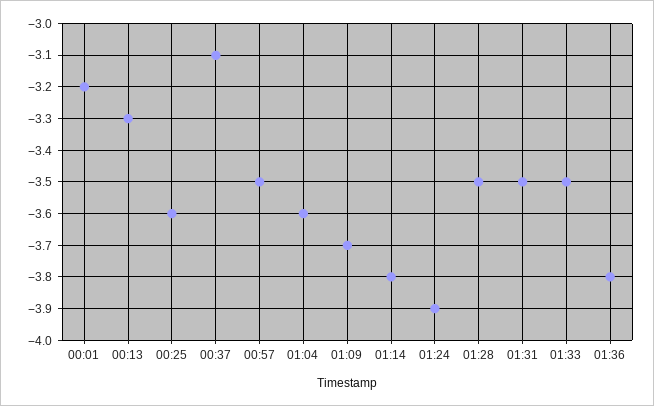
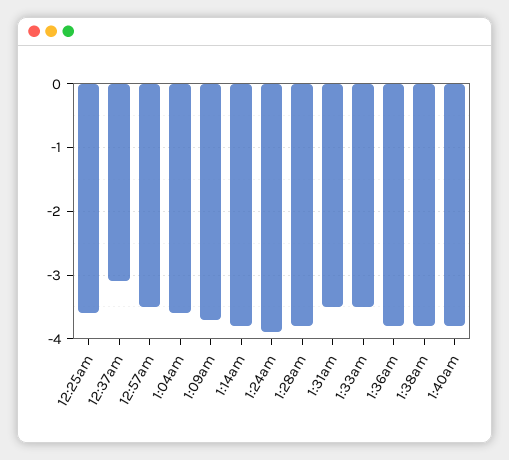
00:01: -3.2 -> none
00:13: -3.3 -> none
01:28: -3.5 -> -3.8
1:38am: none -> -3.8
1:40am: none -> -3.8

